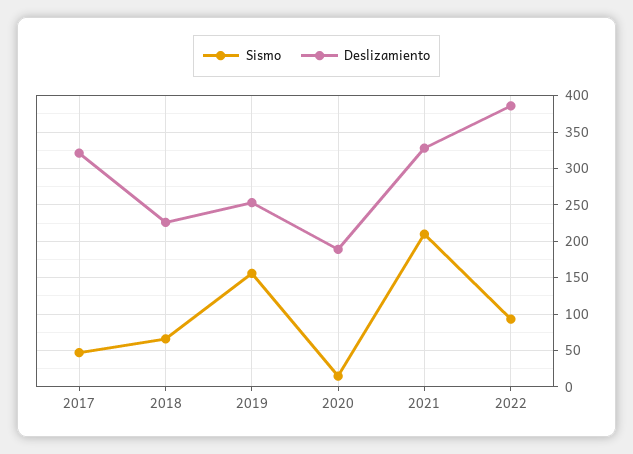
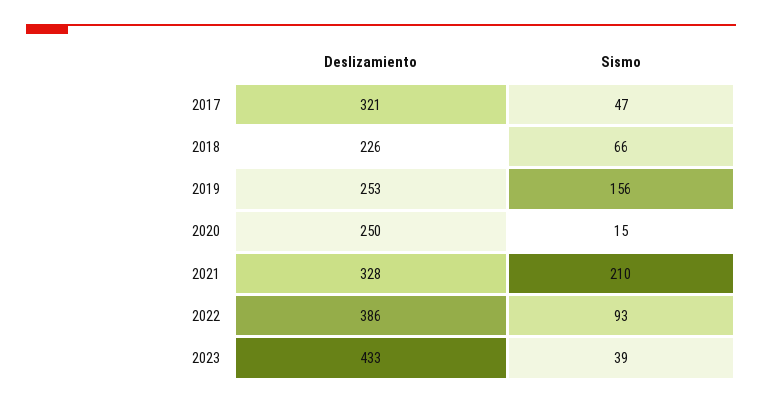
Deslizamiento, 2020: 190 -> 250
Deslizamiento, 2023: none -> 433
Sismo, 2023: none -> 39

